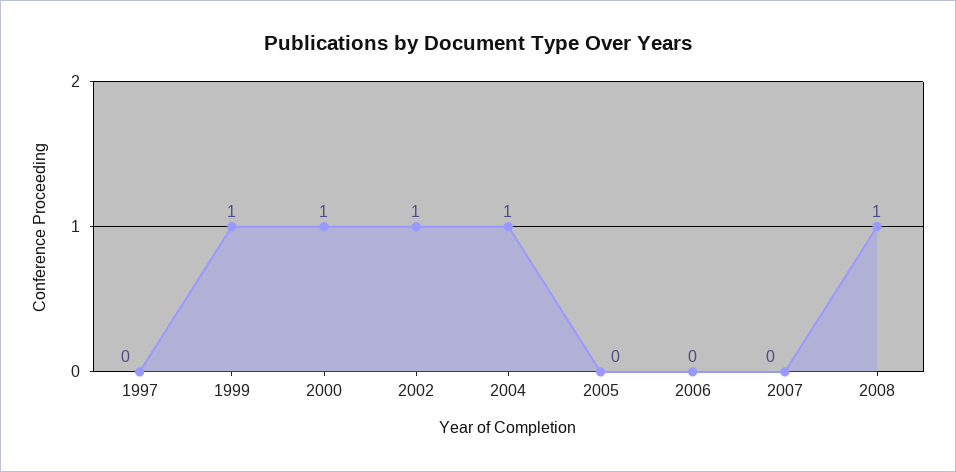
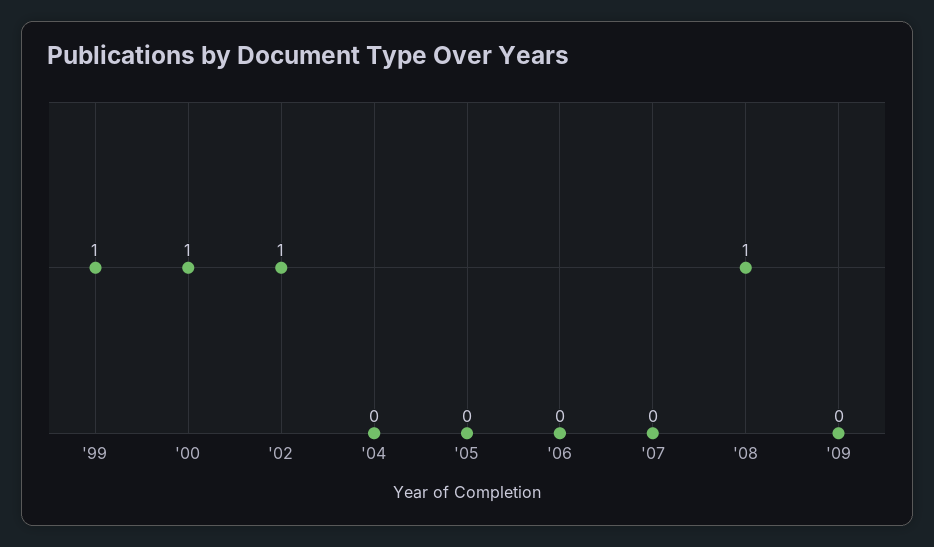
1997: 0 -> none
2004: 1 -> 0
'09: none -> 0

